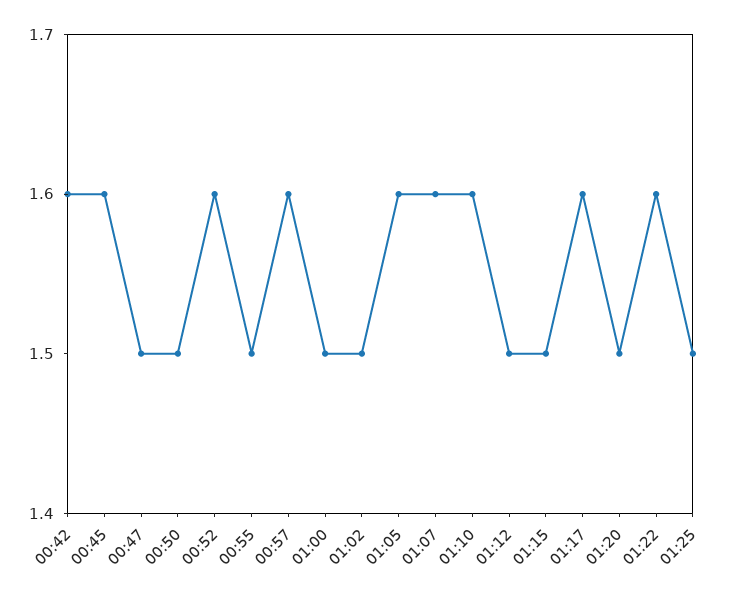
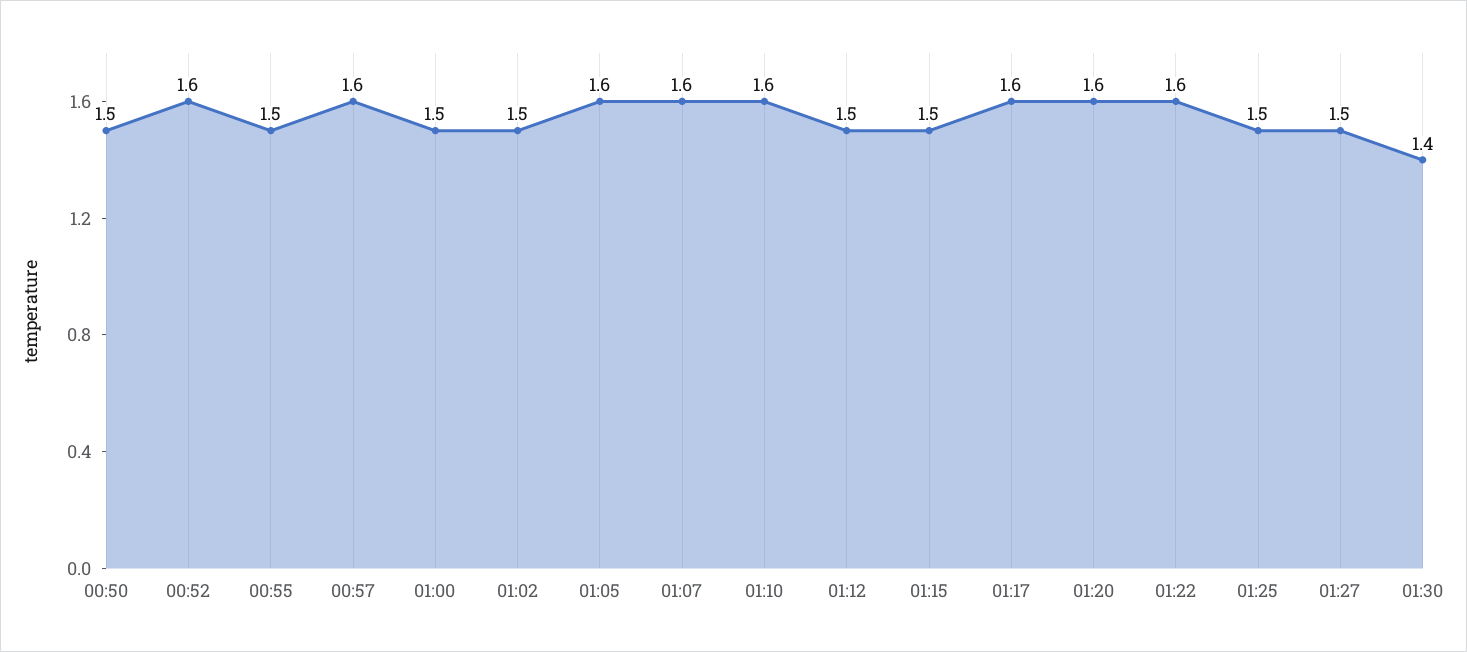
00:42: 1.6 -> none
00:45: 1.6 -> none
00:47: 1.5 -> none
01:20: 1.5 -> 1.6
01:27: none -> 1.5
01:30: none -> 1.4

